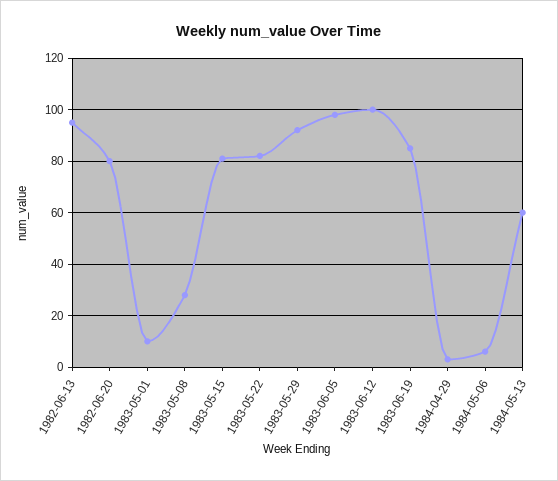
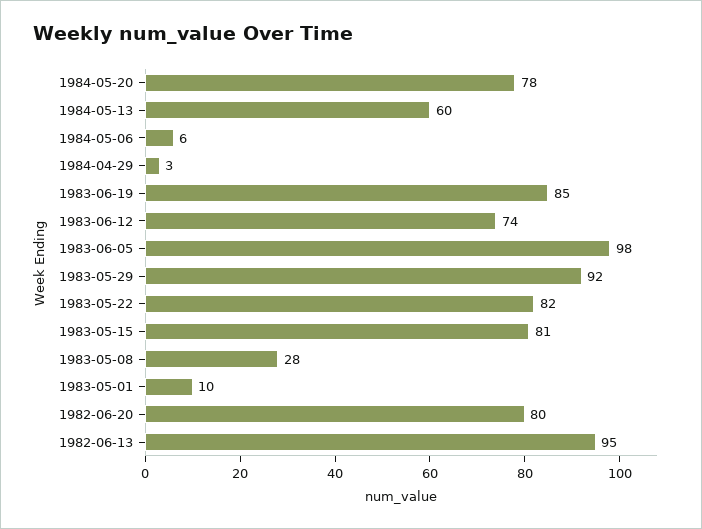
1983-06-12: 100 -> 74
1984-05-20: none -> 78

